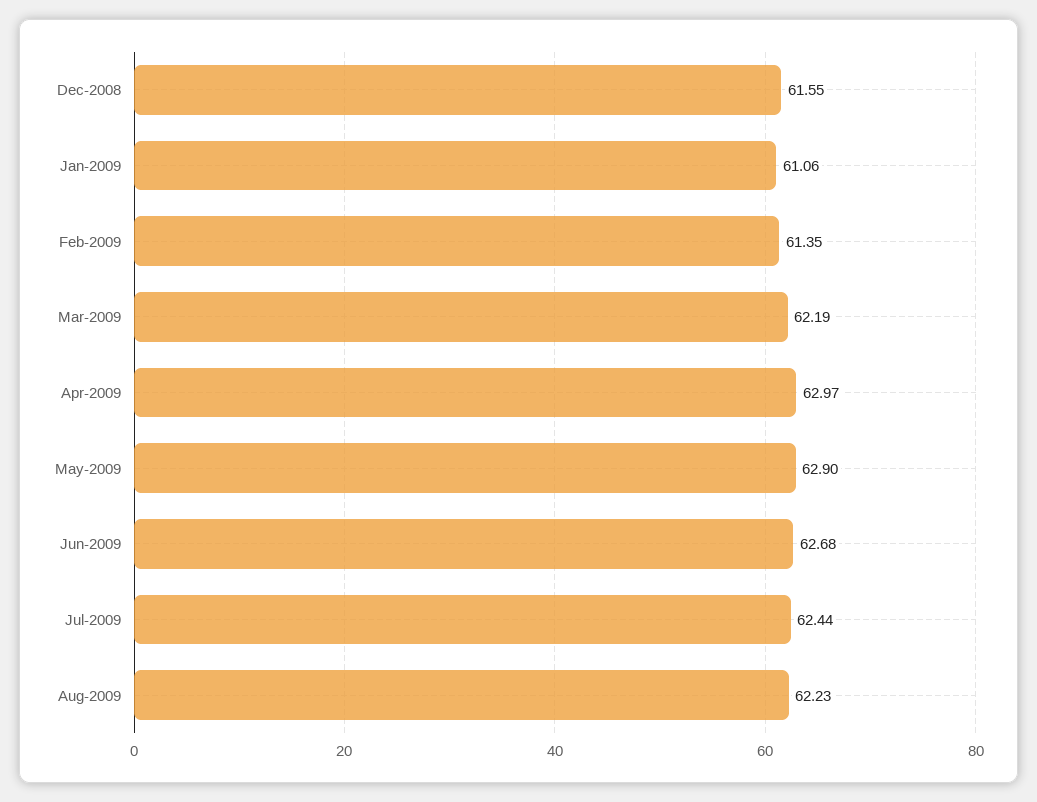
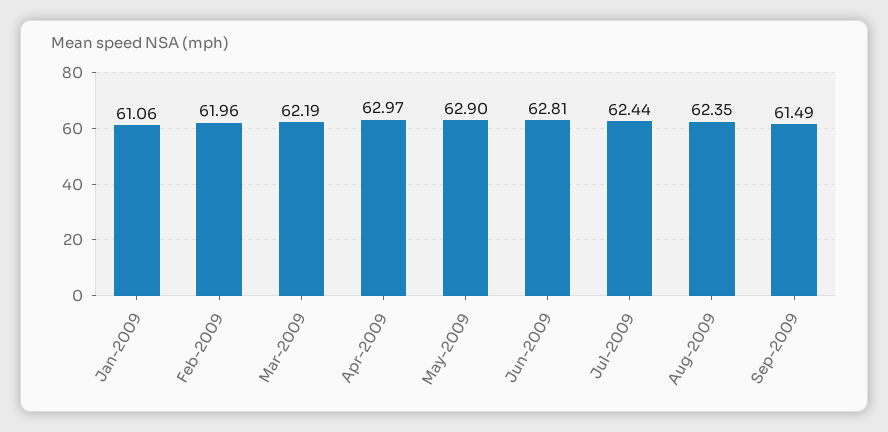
Dec-2008: 61.55 -> none
Feb-2009: 61.35 -> 61.96
Jun-2009: 62.68 -> 62.81
Aug-2009: 62.23 -> 62.35
Sep-2009: none -> 61.49

